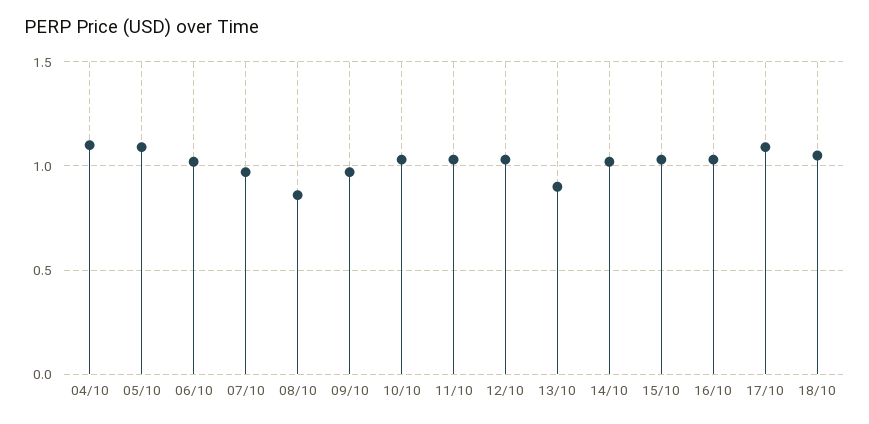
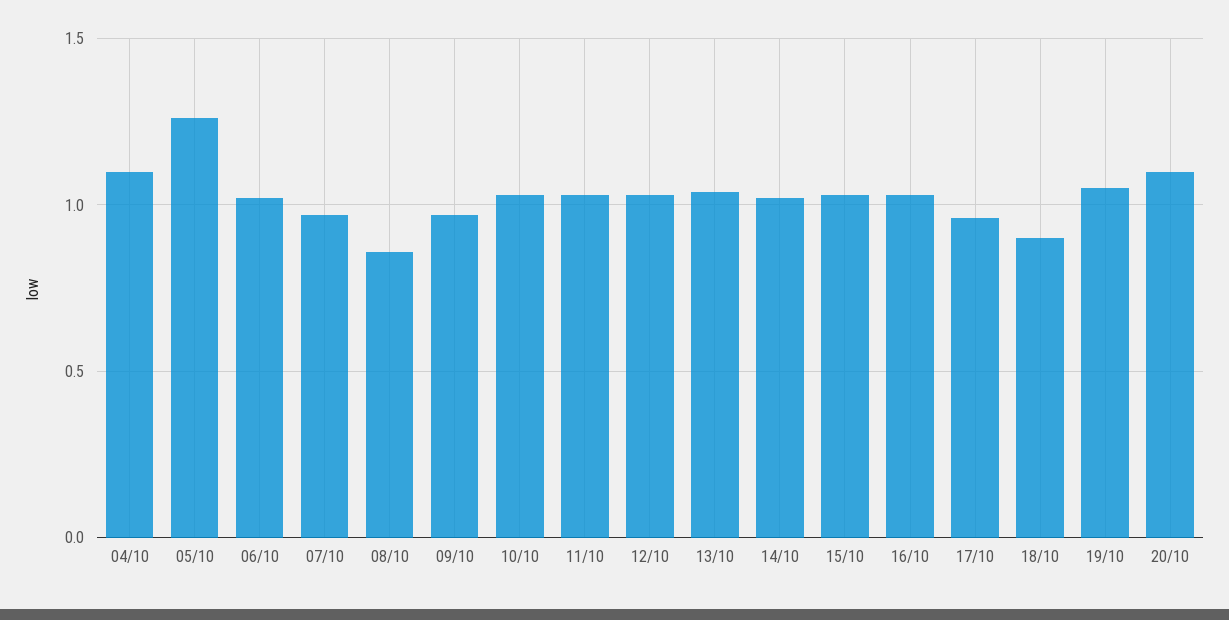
05/10: 1.1 -> 1.25
13/10: 0.9 -> 1.05
17/10: 1.1 -> 0.95
18/10: 1.05 -> 0.9
19/10: none -> 1.05
20/10: none -> 1.1

